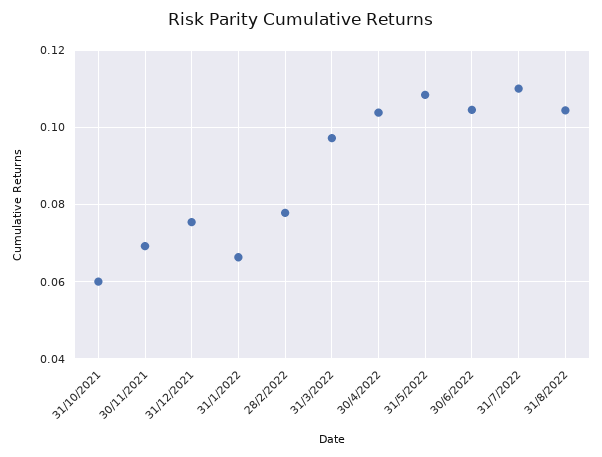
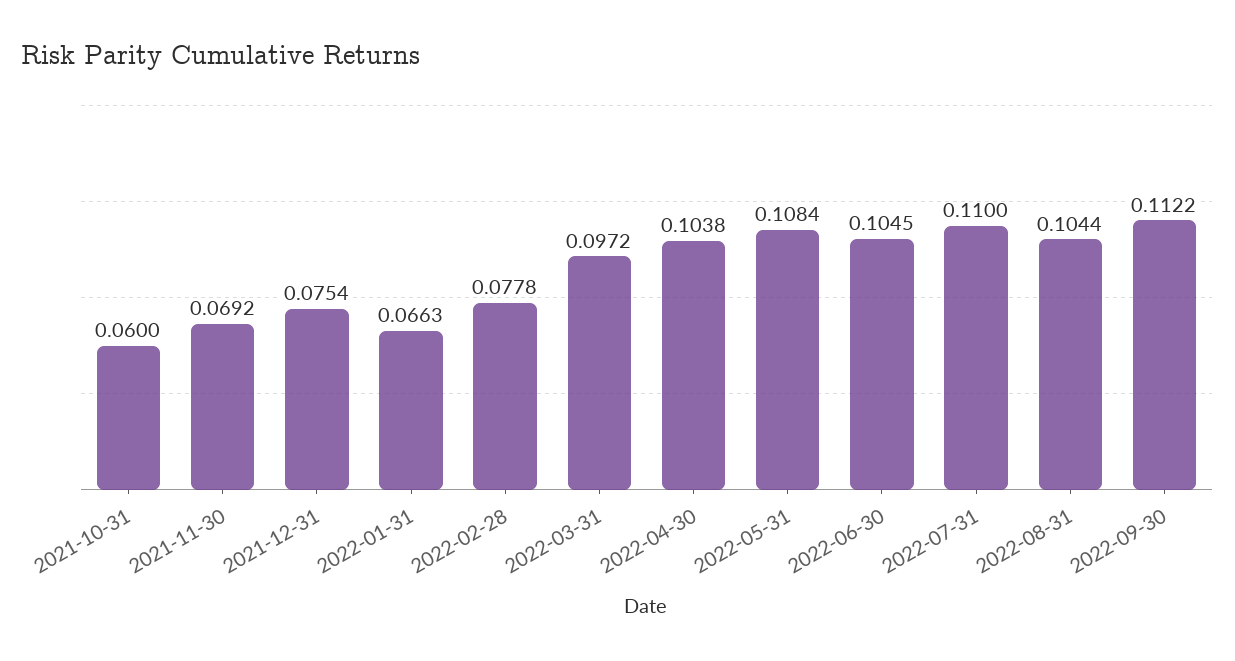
2022-09-30: none -> 0.1122

